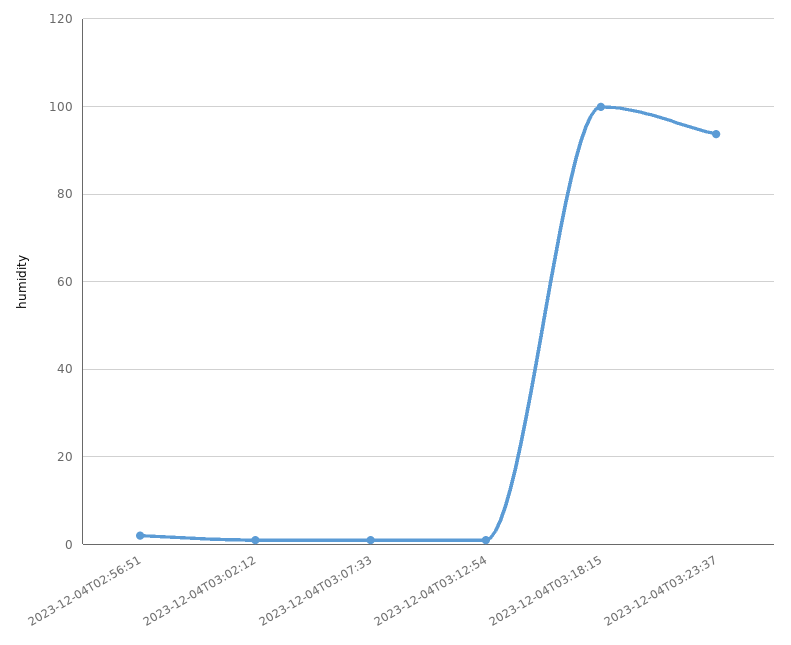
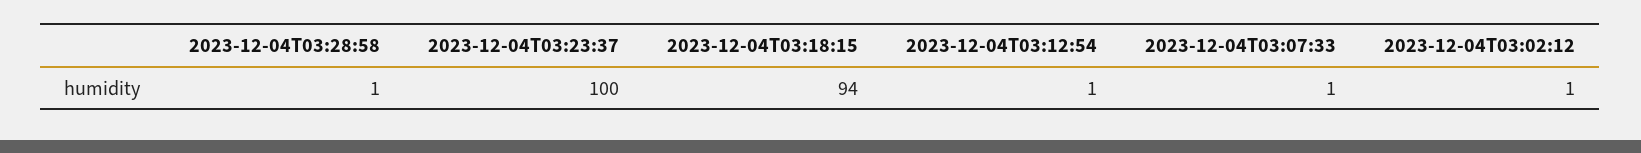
2023-12-04T02:56:51: 2 -> none
2023-12-04T03:18:15: 100 -> 94
2023-12-04T03:23:37: 94 -> 100
2023-12-04T03:28:58: none -> 1

